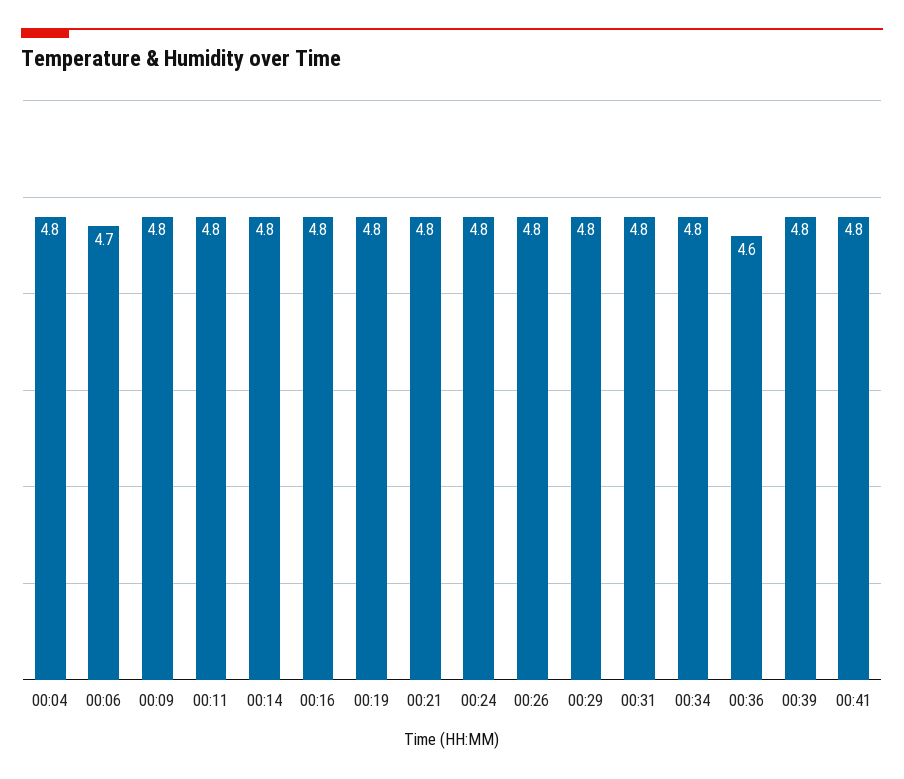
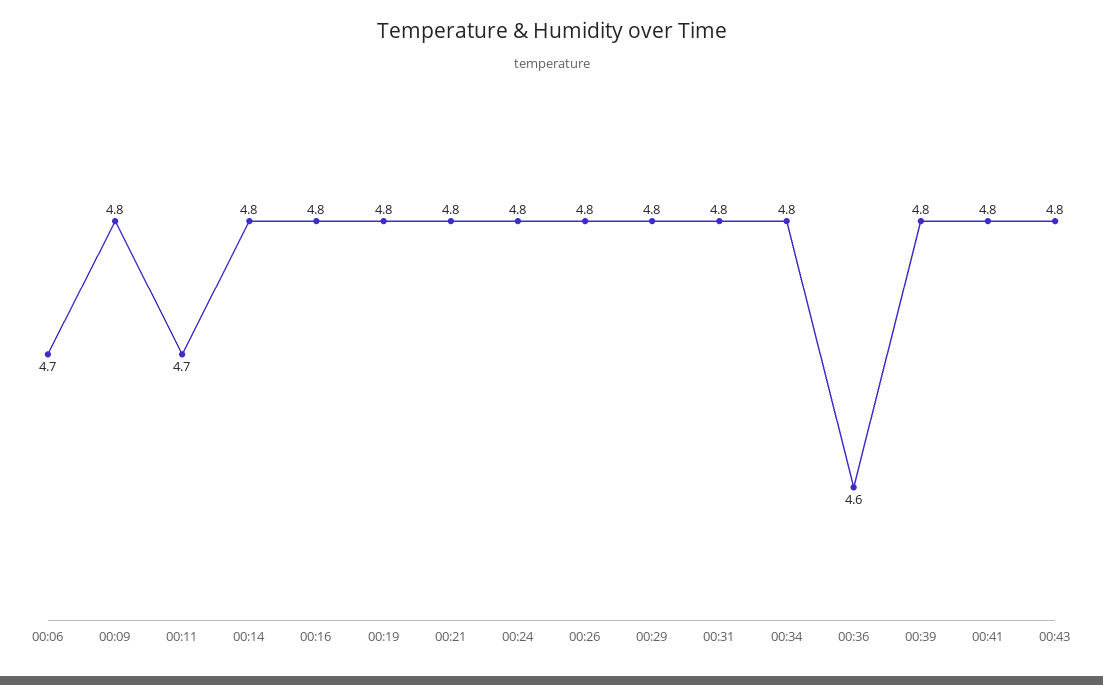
00:04: 4.8 -> none
00:11: 4.8 -> 4.7
00:43: none -> 4.8

